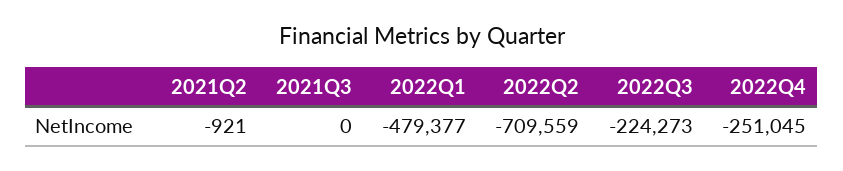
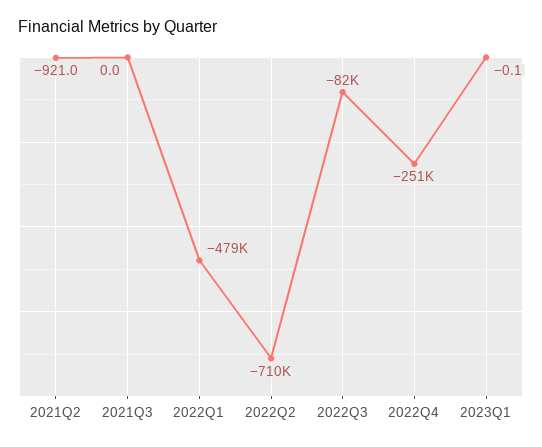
2022Q3: -224273 -> -82000
2023Q1: none -> -0.1

